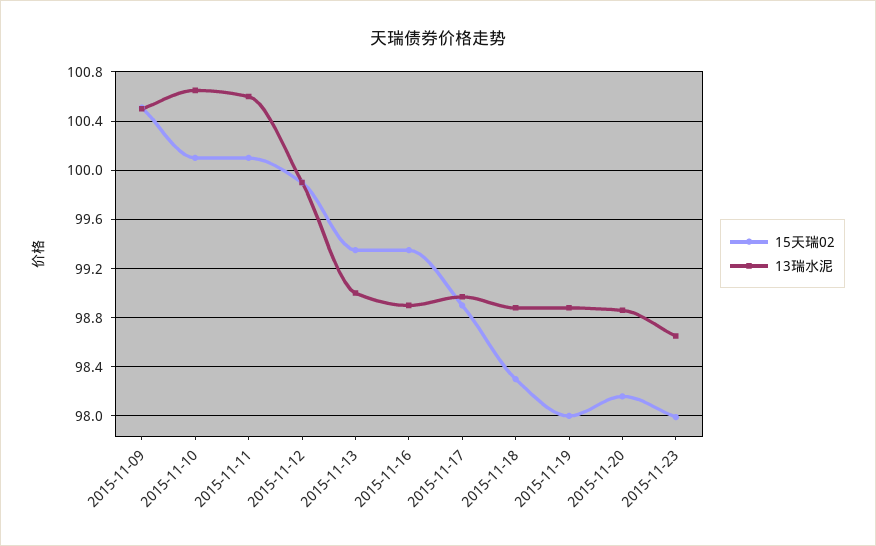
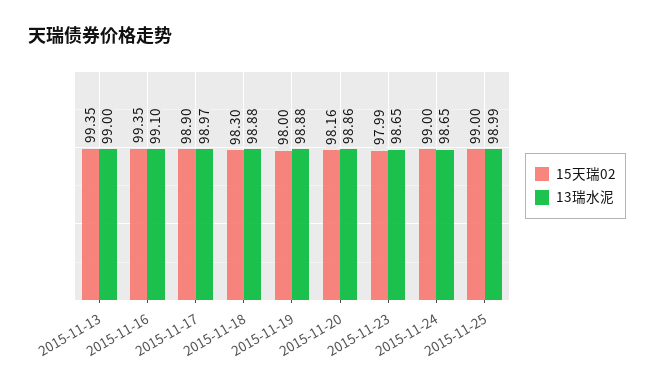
15天瑞02, 2015-11-09: 100.5 -> none
13瑞水泥, 2015-11-09: 100.5 -> none
15天瑞02, 2015-11-10: 100.1 -> none
13瑞水泥, 2015-11-10: 100.65 -> none
15天瑞02, 2015-11-11: 100.1 -> none
13瑞水泥, 2015-11-11: 100.6 -> none
15天瑞02, 2015-11-12: 99.9 -> none
13瑞水泥, 2015-11-12: 99.9 -> none
13瑞水泥, 2015-11-16: 98.9 -> 99.1
15天瑞02, 2015-11-24: none -> 99
13瑞水泥, 2015-11-24: none -> 98.65
15天瑞02, 2015-11-25: none -> 99
13瑞水泥, 2015-11-25: none -> 98.99

